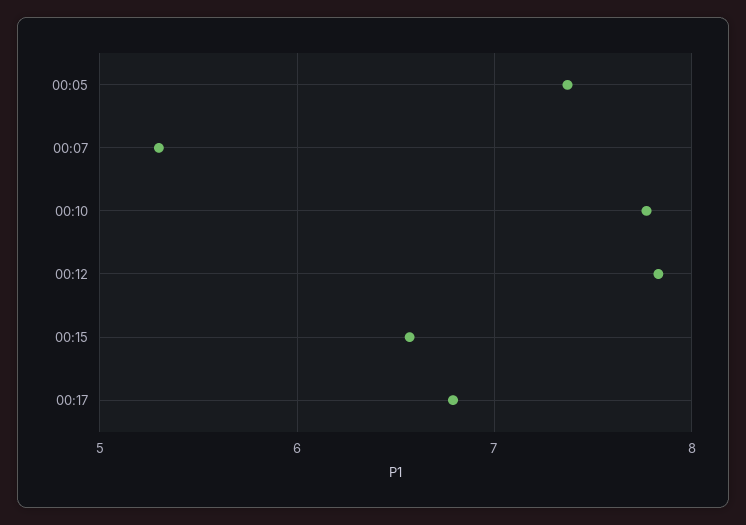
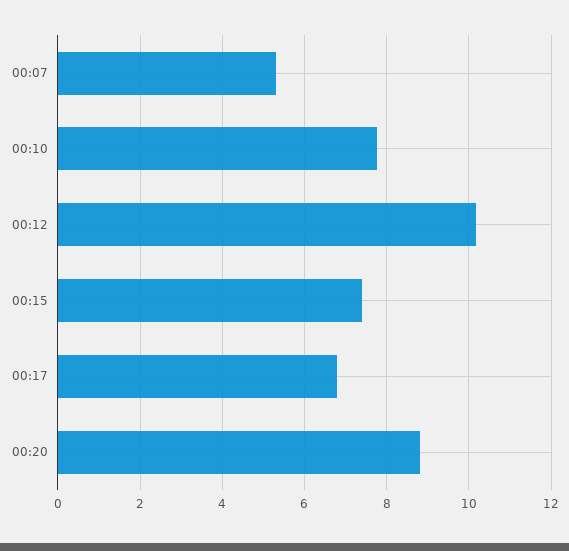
00:05: 7.4 -> none
00:12: 7.8 -> 10.2
00:15: 6.6 -> 7.4
00:20: none -> 8.8

